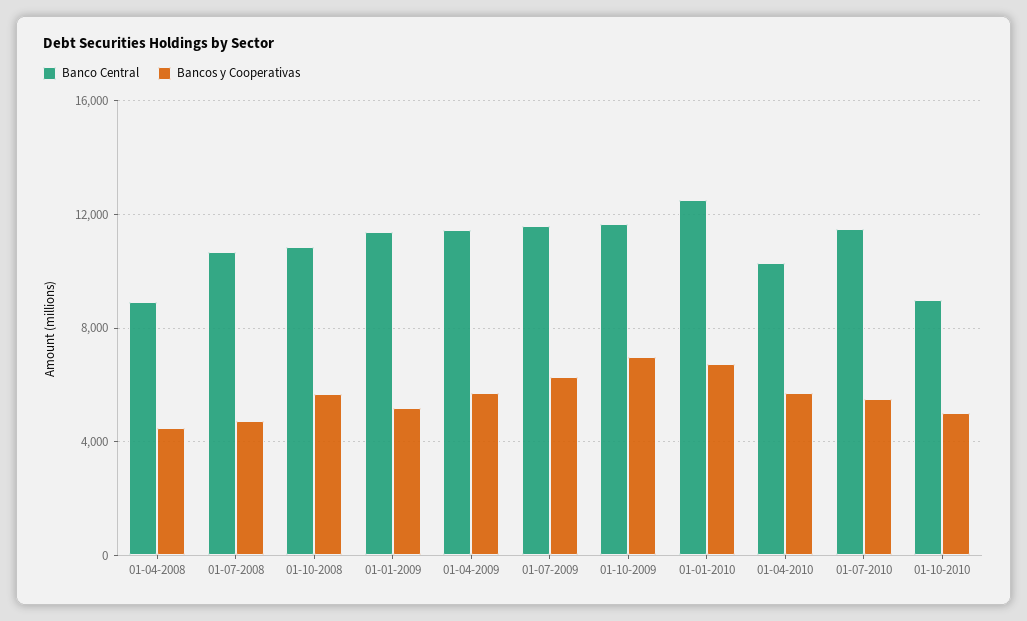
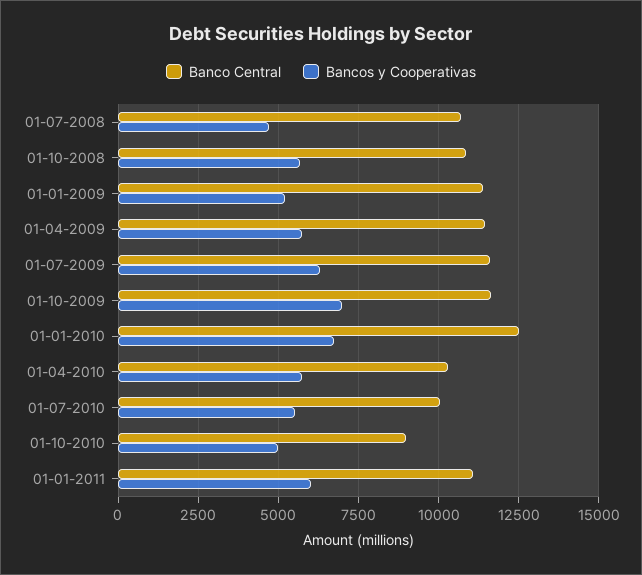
Banco Central, 01-04-2008: 9000 -> none
Bancos y Cooperativas, 01-04-2008: 4500 -> none
Banco Central, 01-07-2010: 11500 -> 10000
Banco Central, 01-01-2011: none -> 11000
Bancos y Cooperativas, 01-01-2011: none -> 6000

